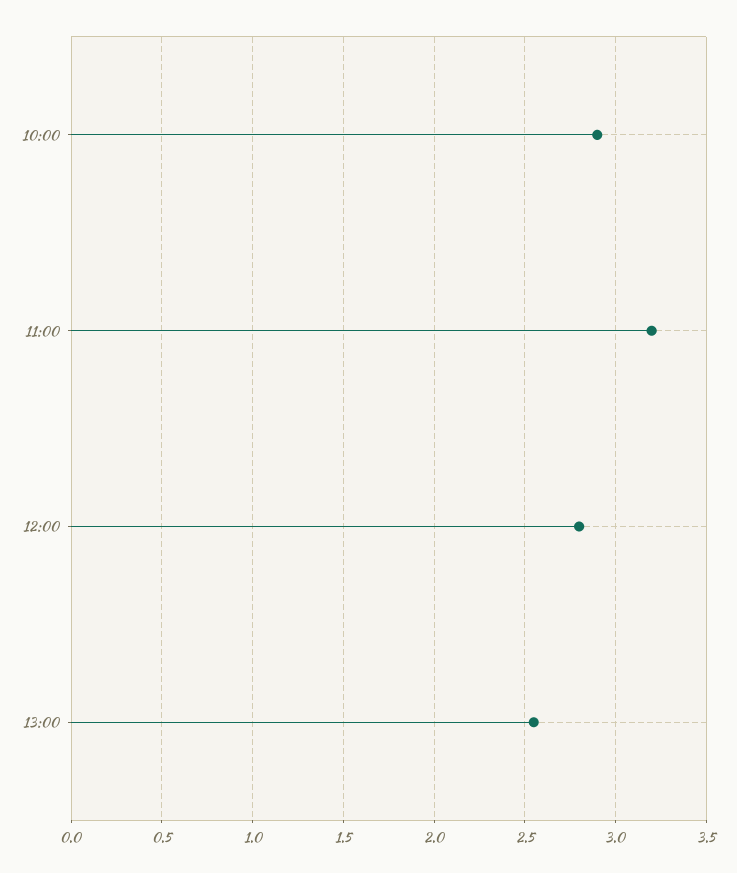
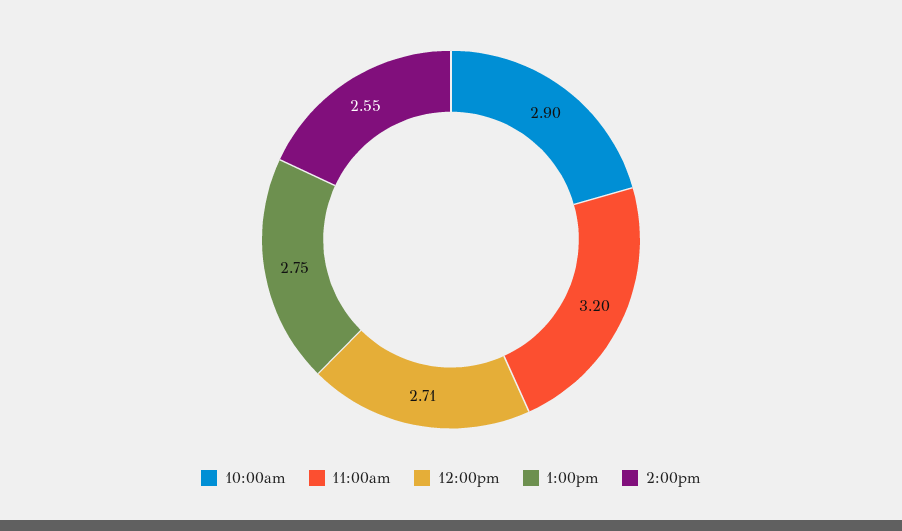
12:00: 2.8 -> 2.71
13:00: 2.55 -> 2.75
2:00pm: none -> 2.55

